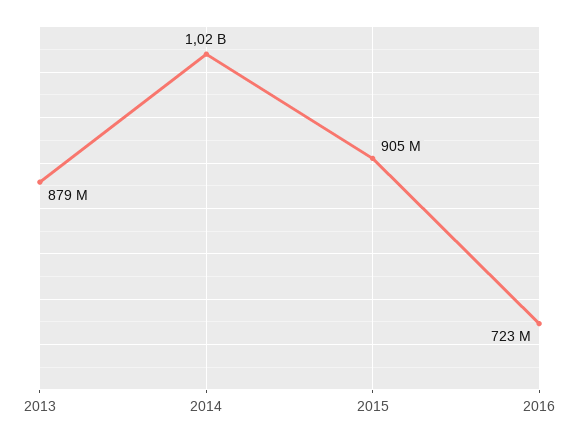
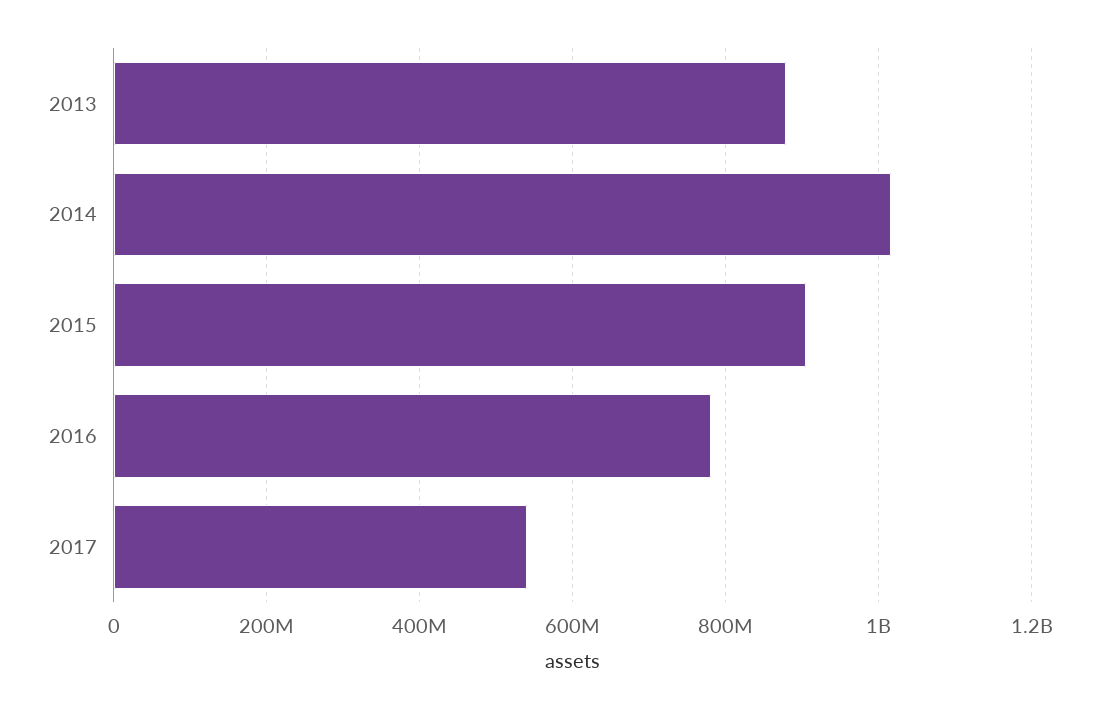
2016: 723000000 -> 780000000
2017: none -> 540000000

